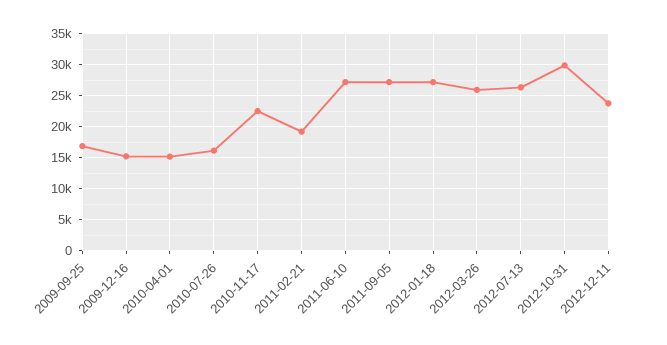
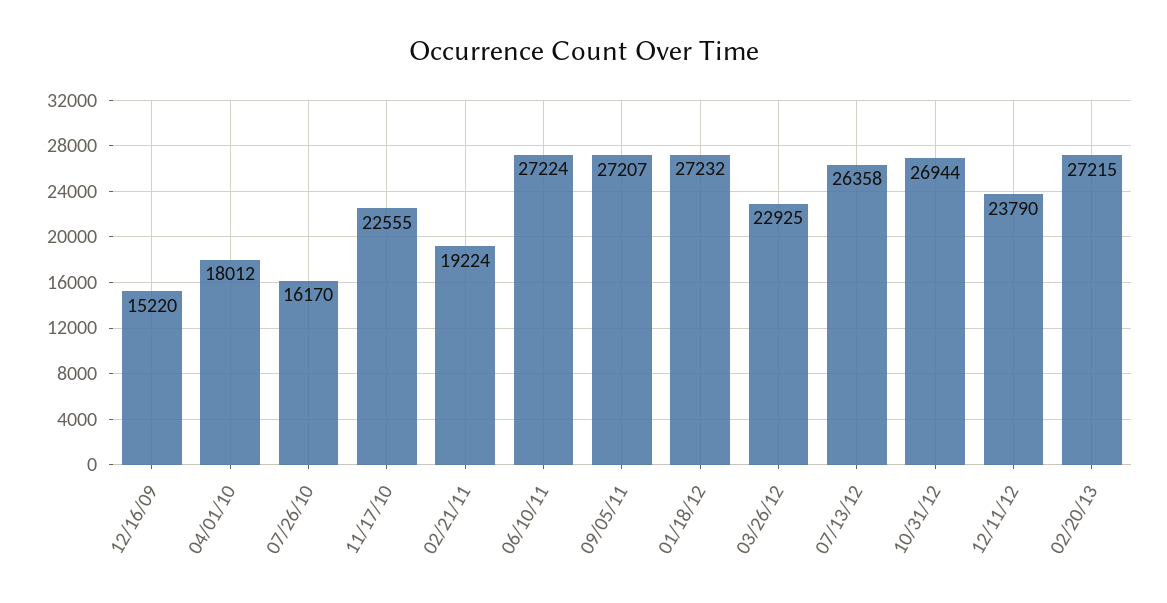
2009-09-25: 17000 -> none
2010-04-01: 15000 -> 18012
2012-03-26: 26000 -> 22925
2012-10-31: 30000 -> 26944
02/20/13: none -> 27215

